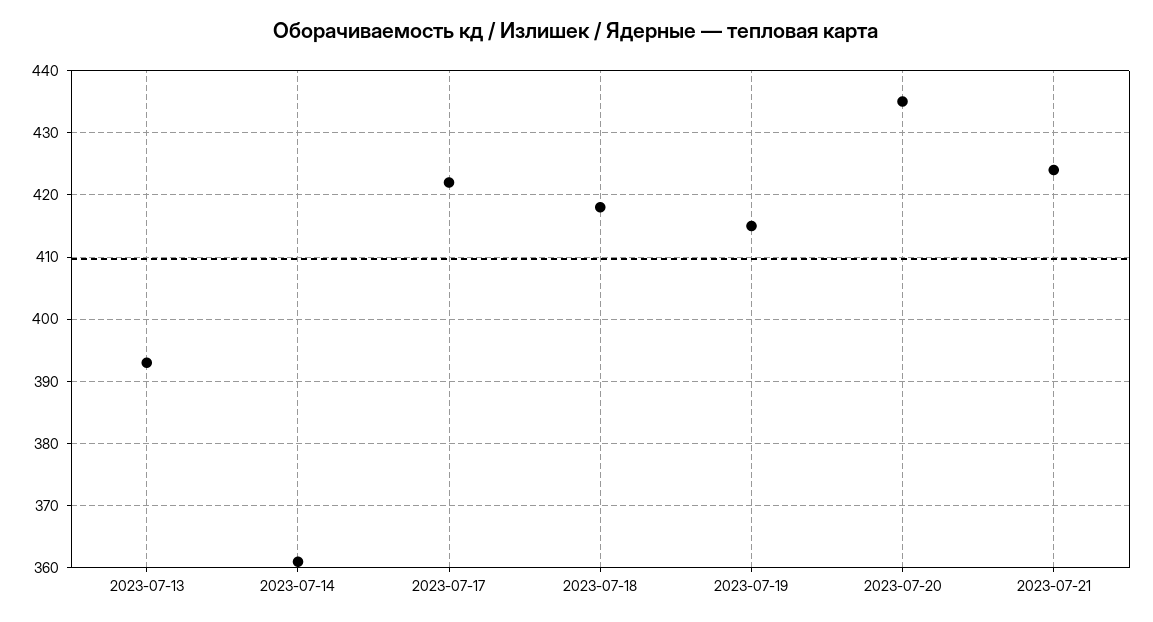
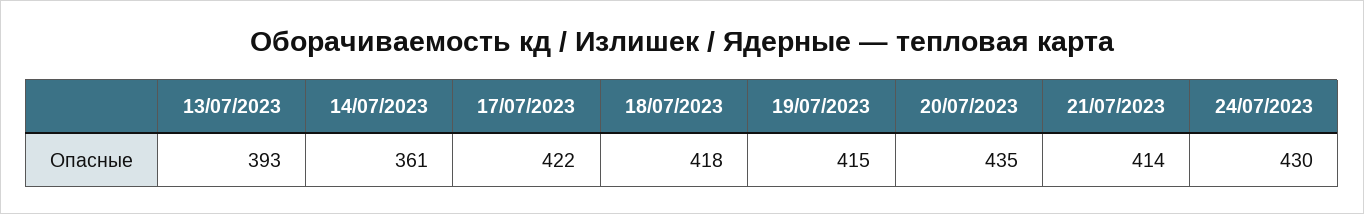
2023-07-21: 424 -> 414
24/07/2023: none -> 430

